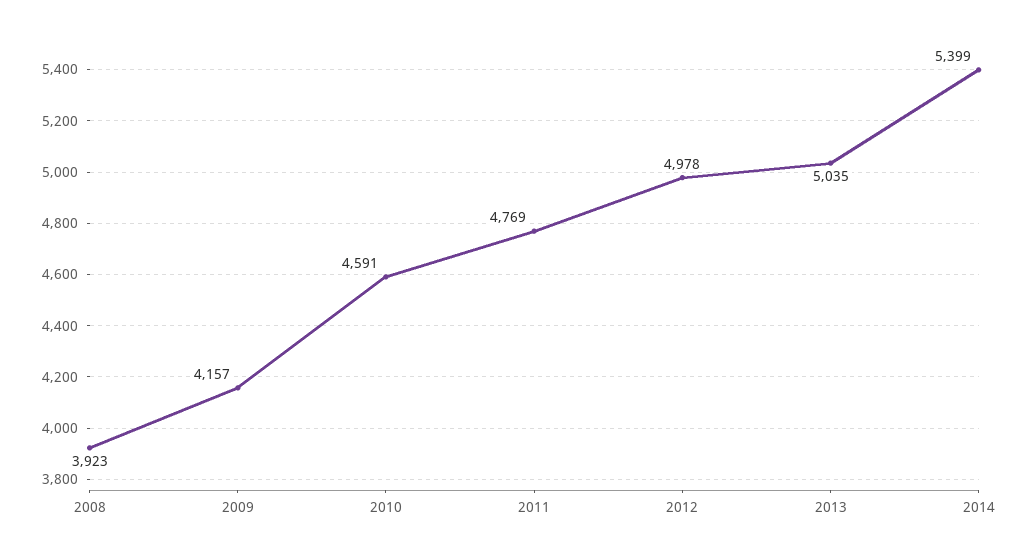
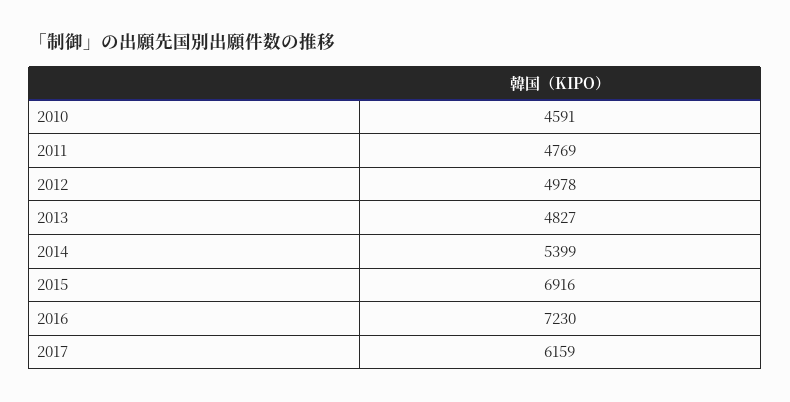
2008: 3923 -> none
2009: 4157 -> none
2013: 5035 -> 4827
2015: none -> 6916
2016: none -> 7230
2017: none -> 6159

